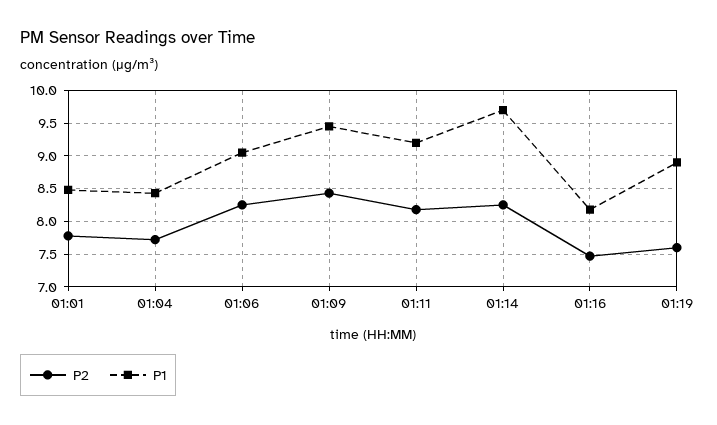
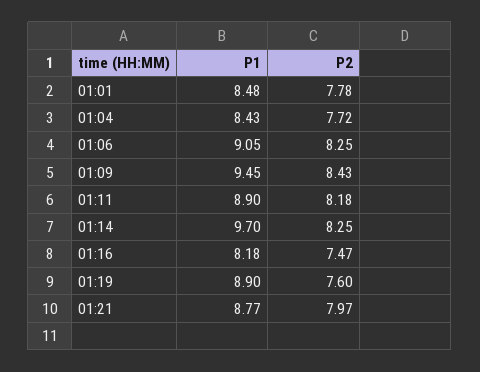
P1, 01:11: 9.2 -> 8.9
P1, 01:21: none -> 8.77
P2, 01:21: none -> 7.97

